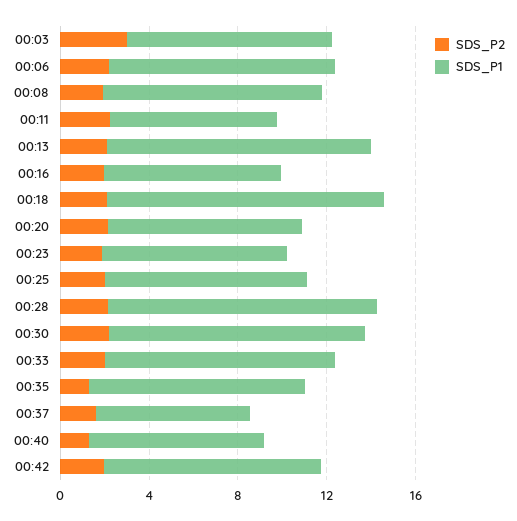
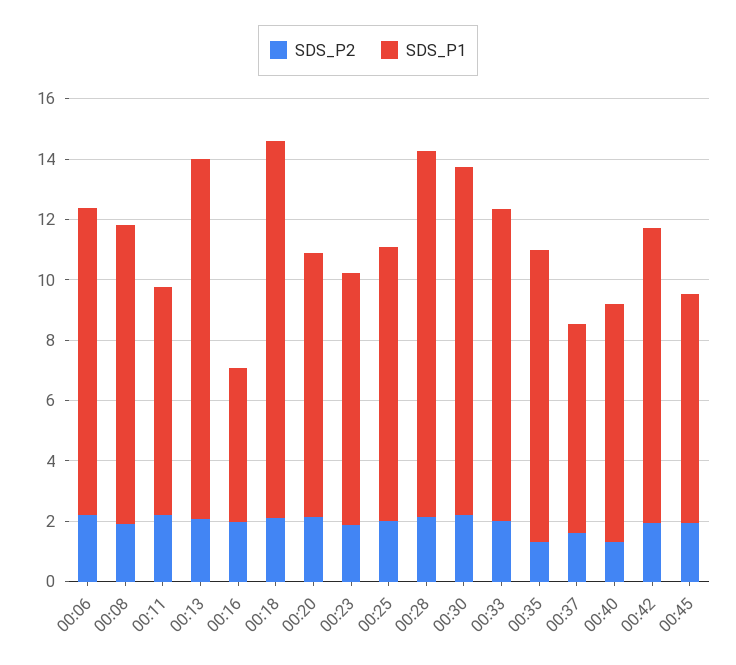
SDS_P2, 00:03: 3 -> none
SDS_P1, 00:03: 9 -> none
SDS_P1, 00:16: 8 -> 5
SDS_P2, 00:45: none -> 2
SDS_P1, 00:45: none -> 7.5

